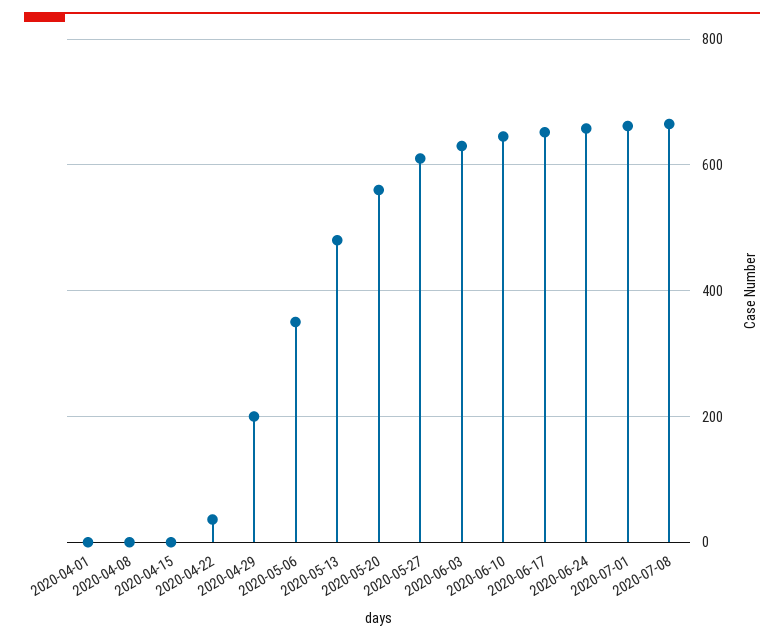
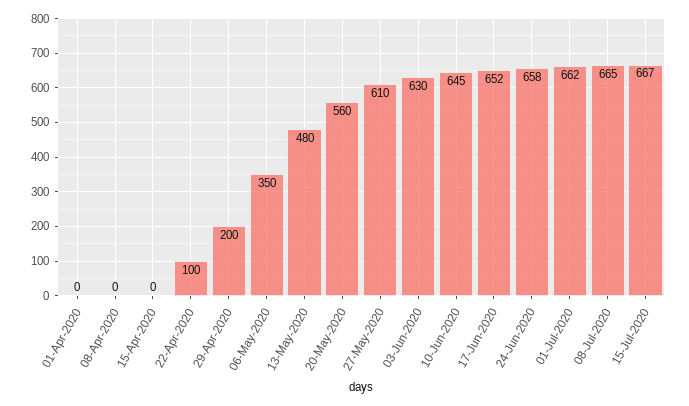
2020-04-22: 40 -> 100
15-Jul-2020: none -> 667

